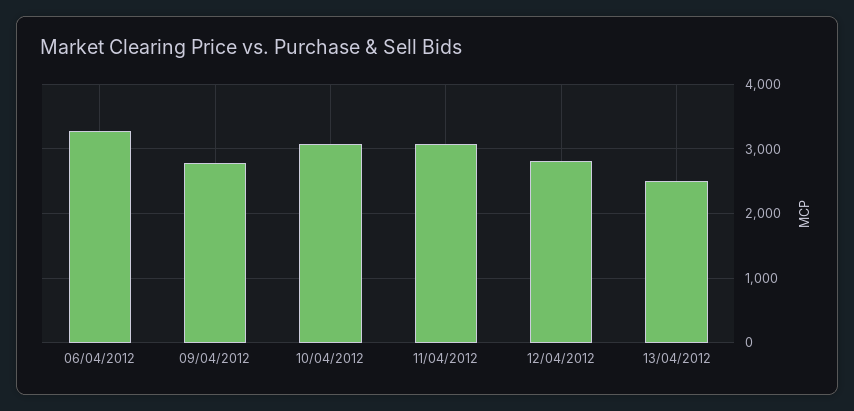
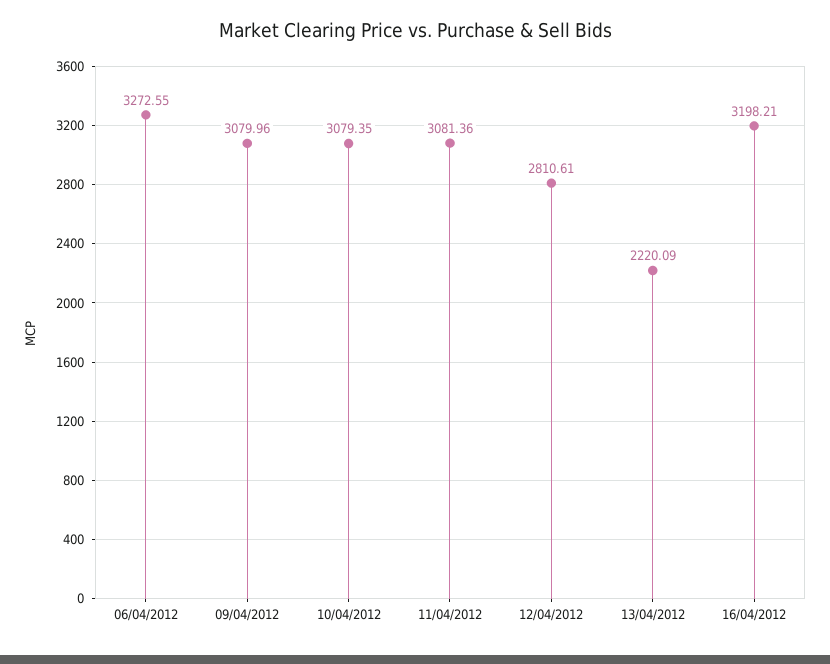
09/04/2012: 2800 -> 3079.96
13/04/2012: 2500 -> 2220.09
16/04/2012: none -> 3198.21

